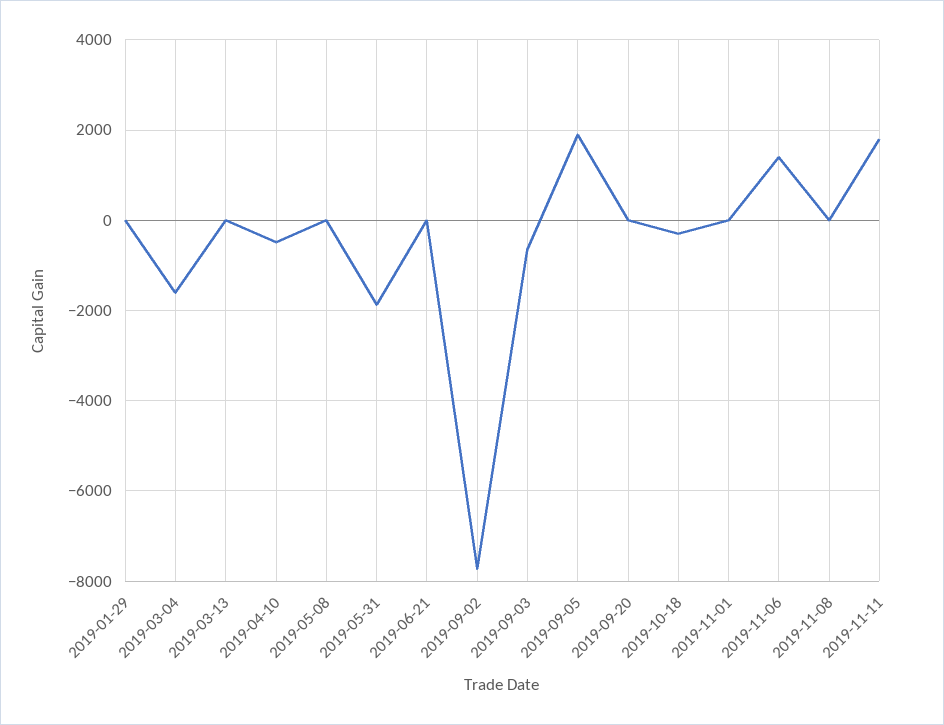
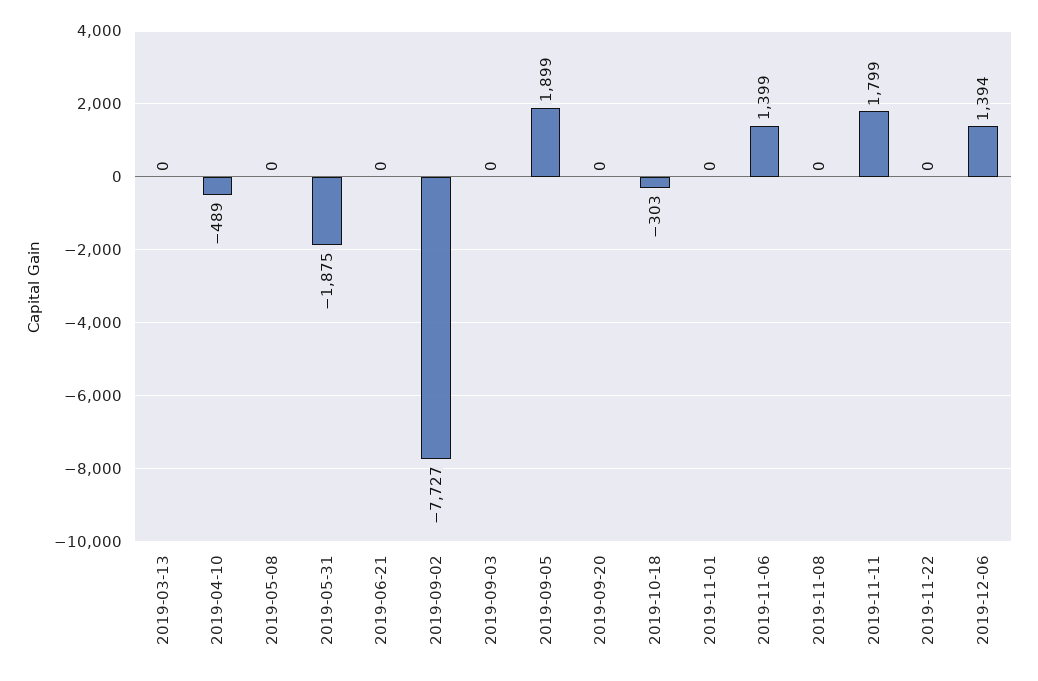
2019-01-29: 0 -> none
2019-03-04: -1600 -> none
2019-09-03: -600 -> 0
2019-11-22: none -> 0
2019-12-06: none -> 1394

